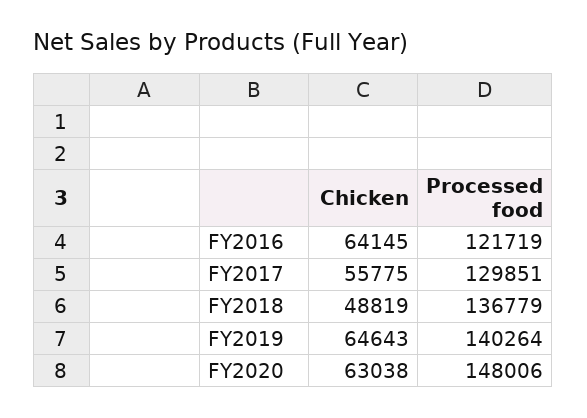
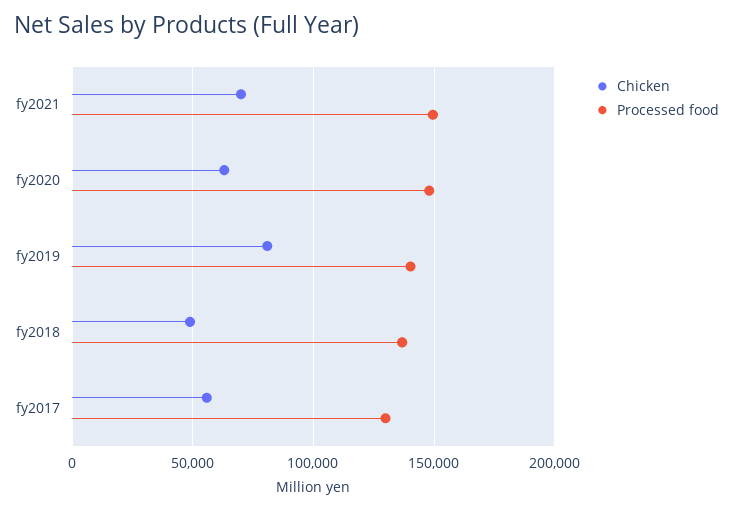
Chicken, FY2016: 64145 -> none
Processed food, FY2016: 121719 -> none
Chicken, FY2019: 64643 -> 80000
Chicken, fy2021: none -> 70000
Processed food, fy2021: none -> 150000

